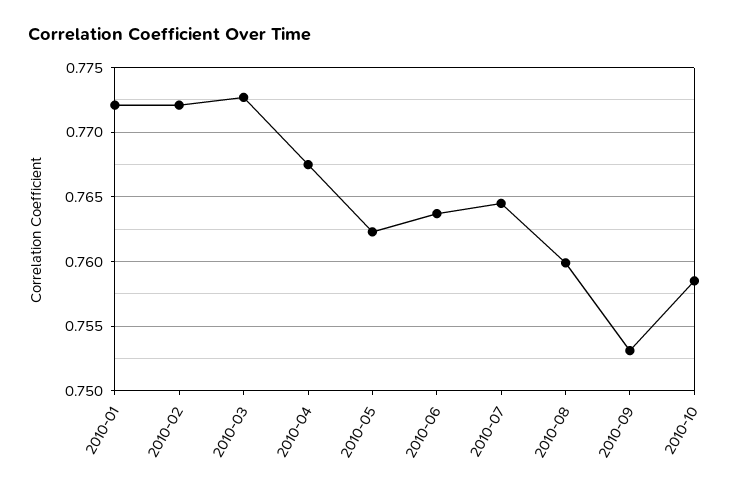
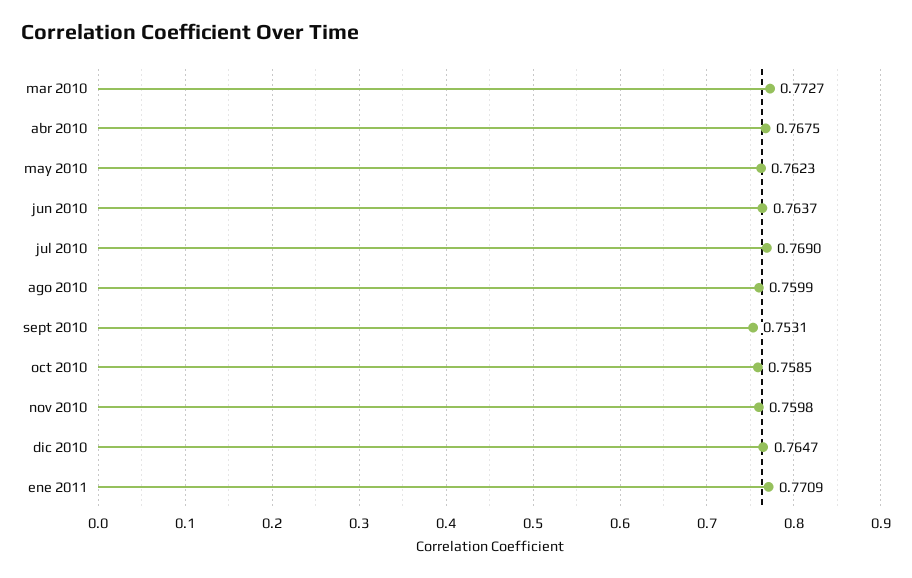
2010-01: 0.772 -> none
2010-02: 0.772 -> none
2010-07: 0.7645 -> 0.769
nov 2010: none -> 0.7598
dic 2010: none -> 0.7647
ene 2011: none -> 0.7709

